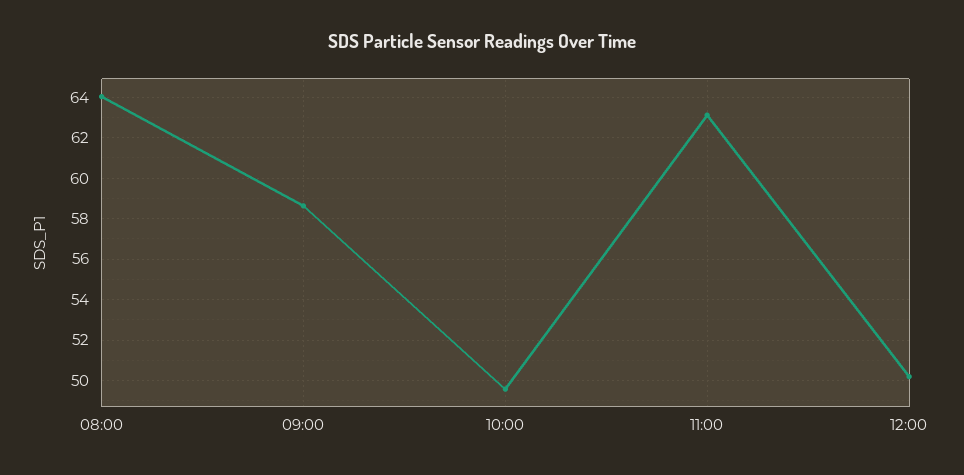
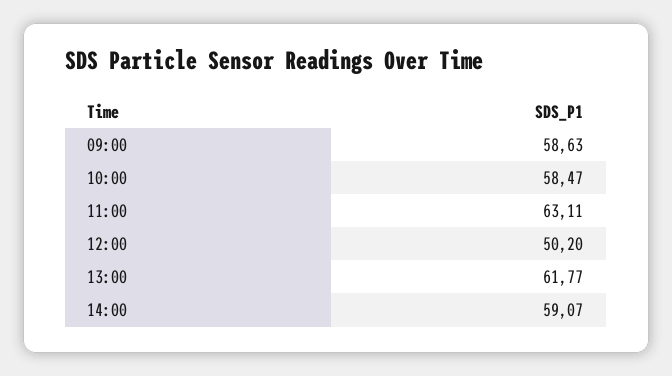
08:00: 64 -> none
10:00: 49.5 -> 58.47
13:00: none -> 61.77
14:00: none -> 59.07

